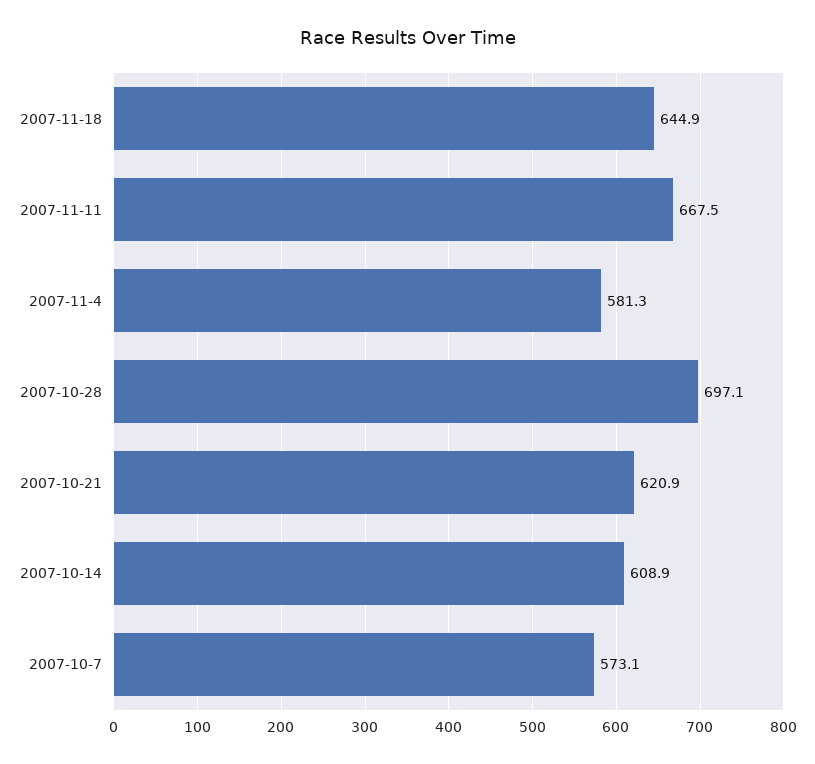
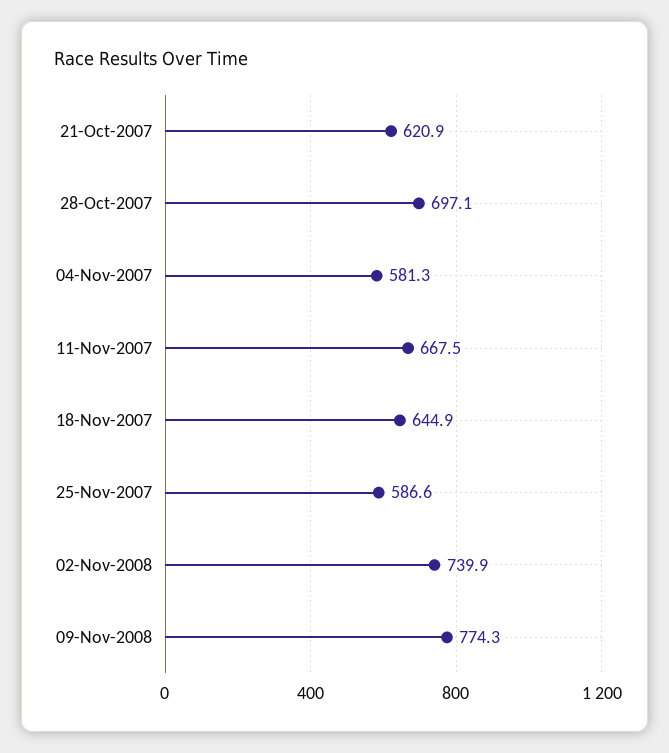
2007-10-14: 608.9 -> none
2007-10-7: 573.1 -> none
25-Nov-2007: none -> 586.6
02-Nov-2008: none -> 739.9
09-Nov-2008: none -> 774.3

